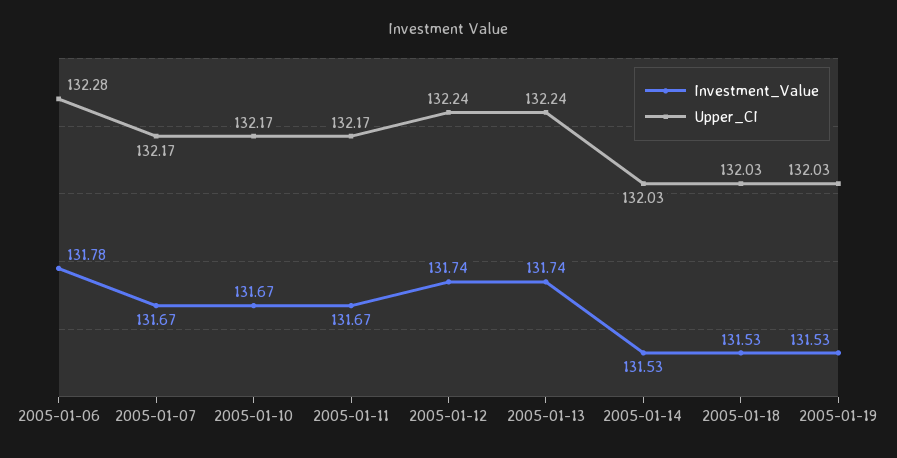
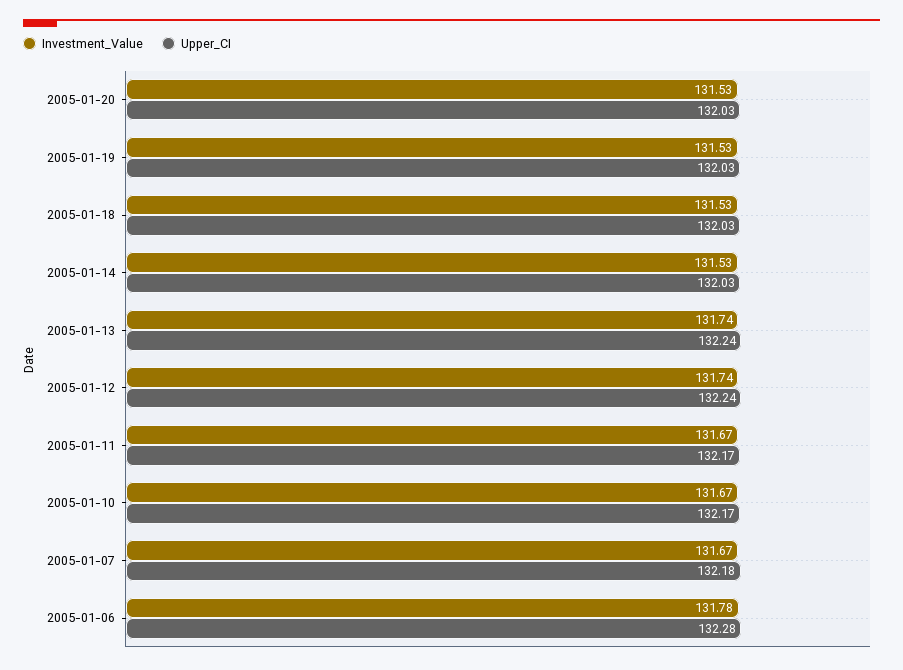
Upper_CI, 2005-01-07: 132.17 -> 132.18
Investment_Value, 2005-01-20: none -> 131.53
Upper_CI, 2005-01-20: none -> 132.03

